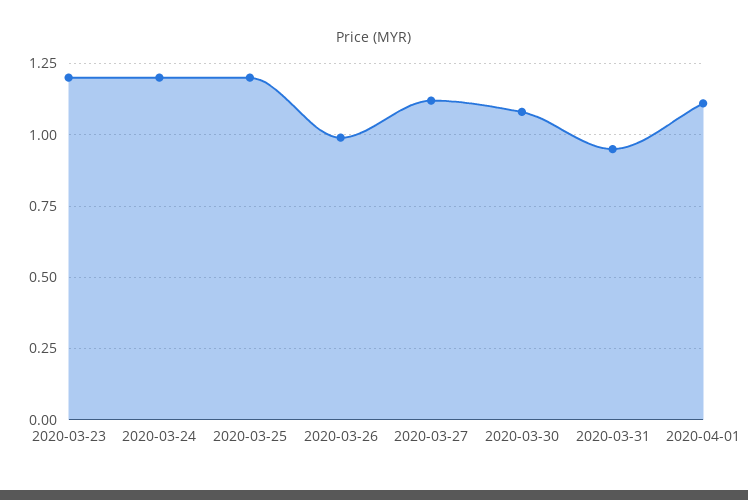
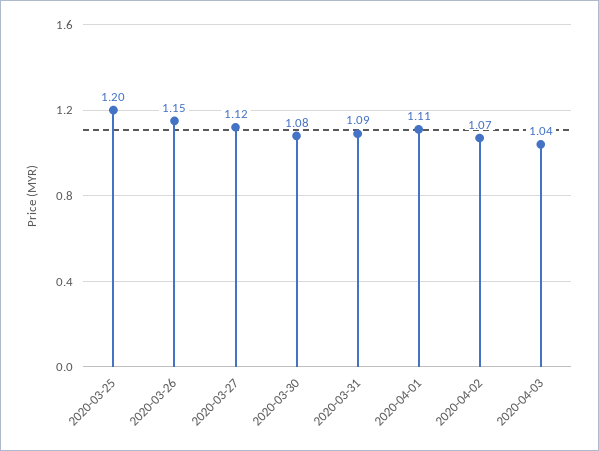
2020-03-23: 1.2 -> none
2020-03-24: 1.2 -> none
2020-03-26: 1 -> 1.15
2020-03-31: 0.95 -> 1.09
2020-04-02: none -> 1.07
2020-04-03: none -> 1.04

